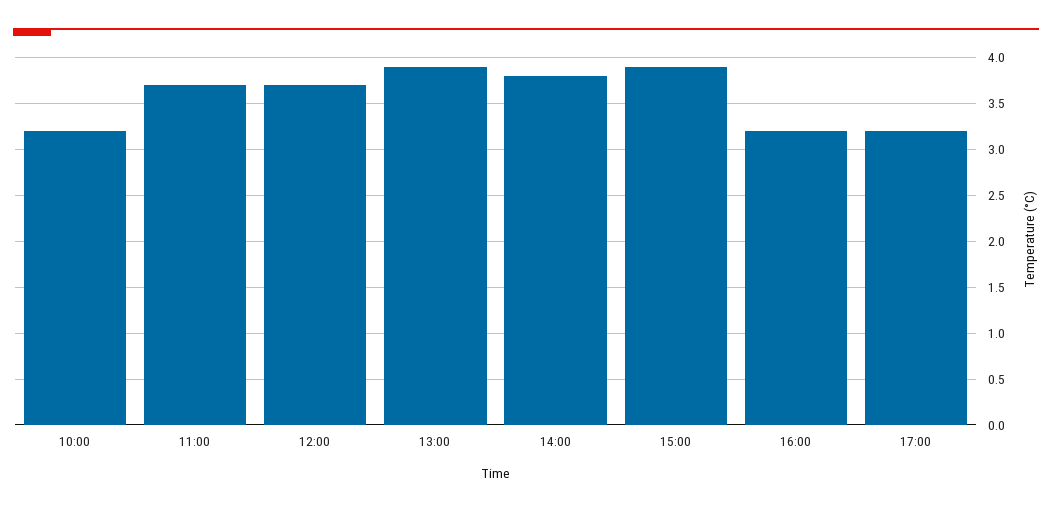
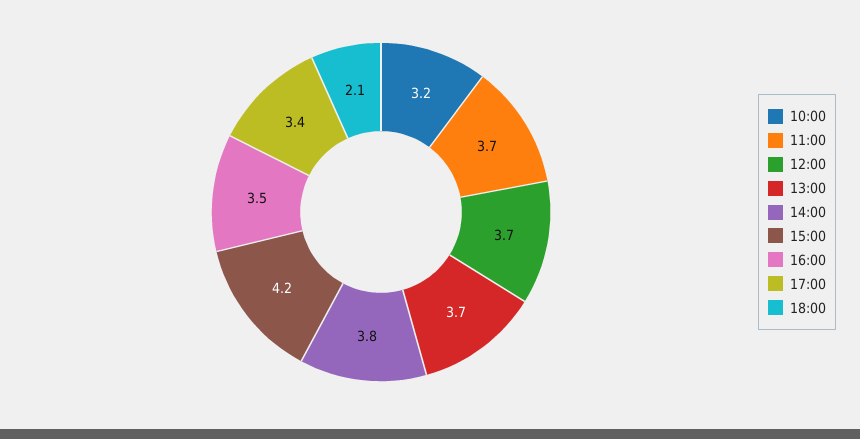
13:00: 3.9 -> 3.7
15:00: 3.9 -> 4.2
16:00: 3.2 -> 3.5
17:00: 3.2 -> 3.4
18:00: none -> 2.1

